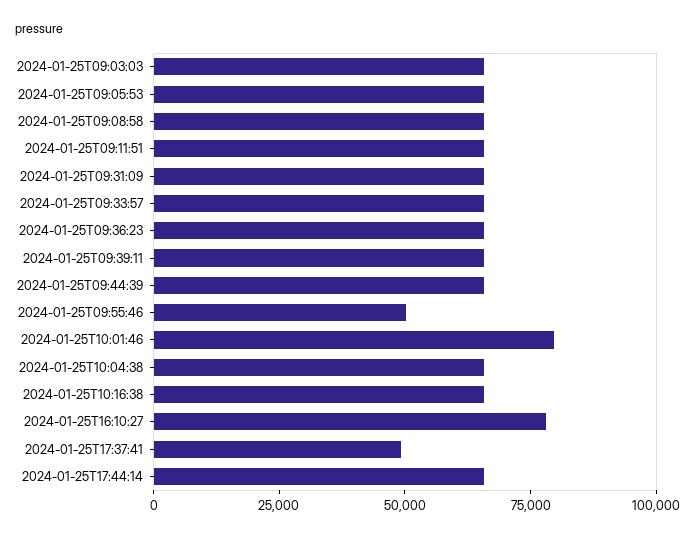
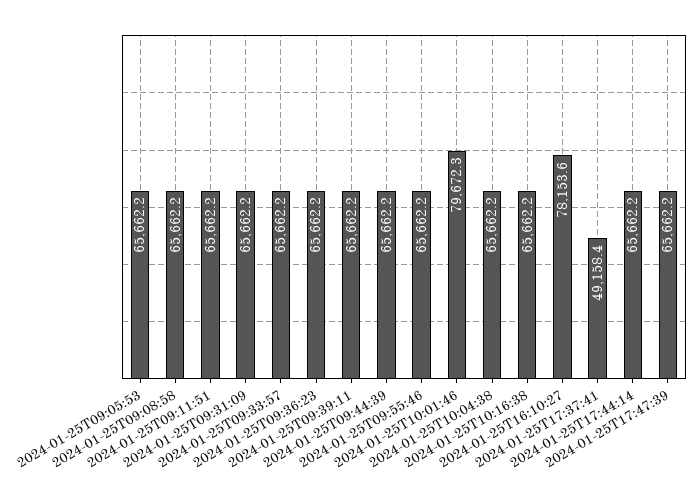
2024-01-25T09:03:03: 65000 -> none
2024-01-25T09:55:46: 50000 -> 65662.2
2024-01-25T17:47:39: none -> 65662.2

